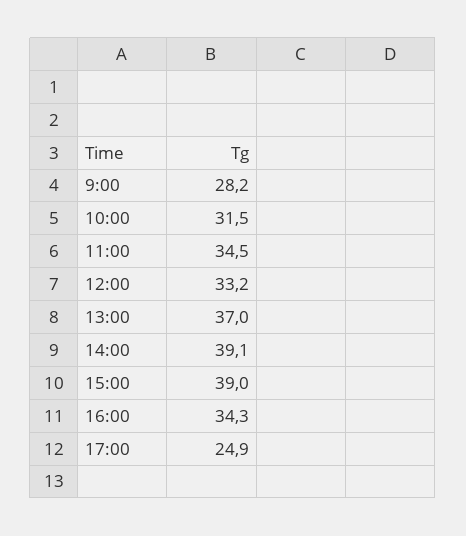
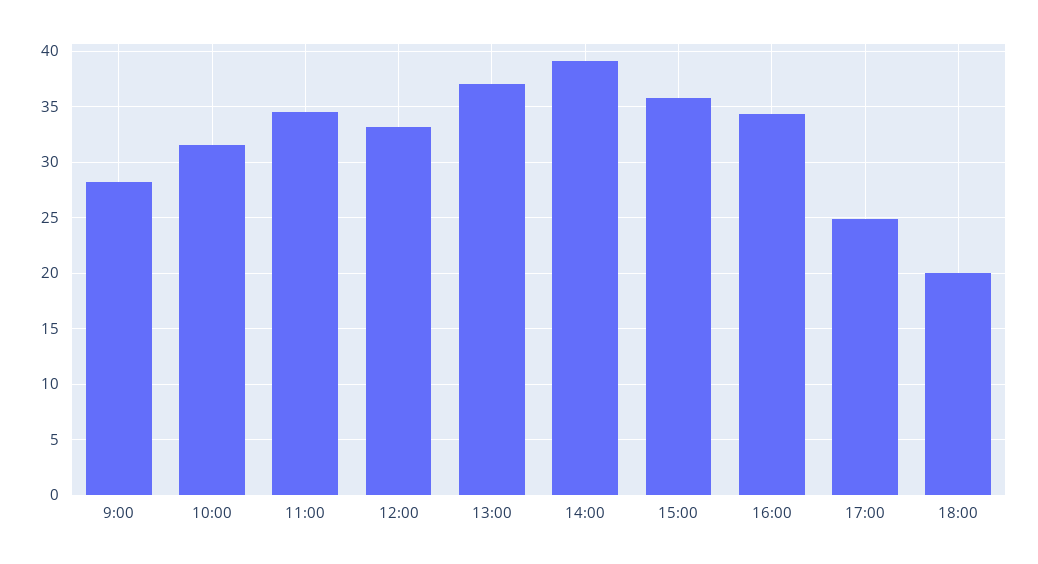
15:00: 39 -> 36
18:00: none -> 20

